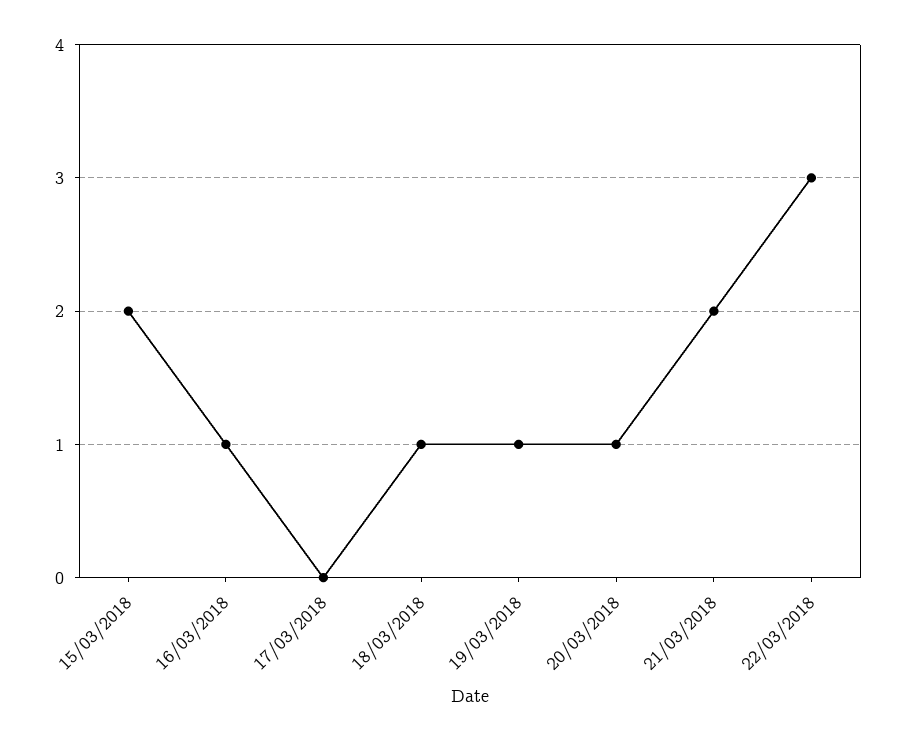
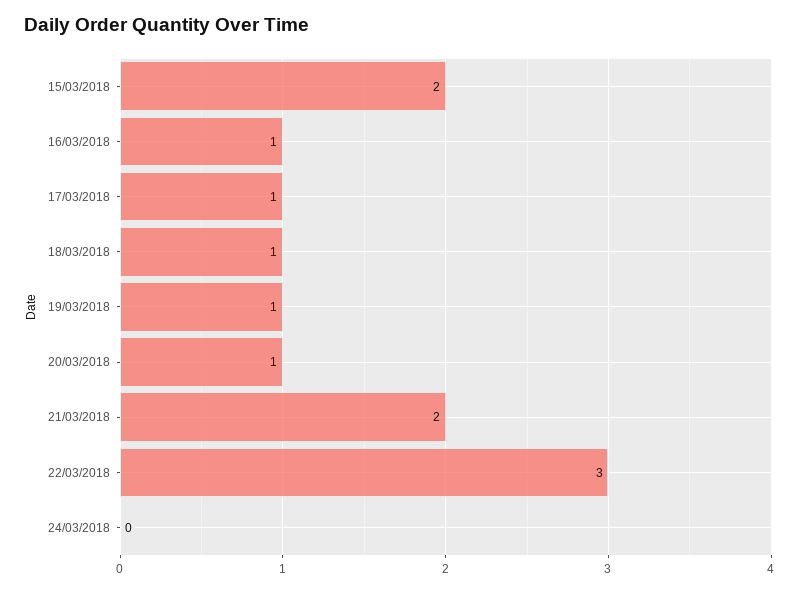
17/03/2018: 0 -> 1
24/03/2018: none -> 0

